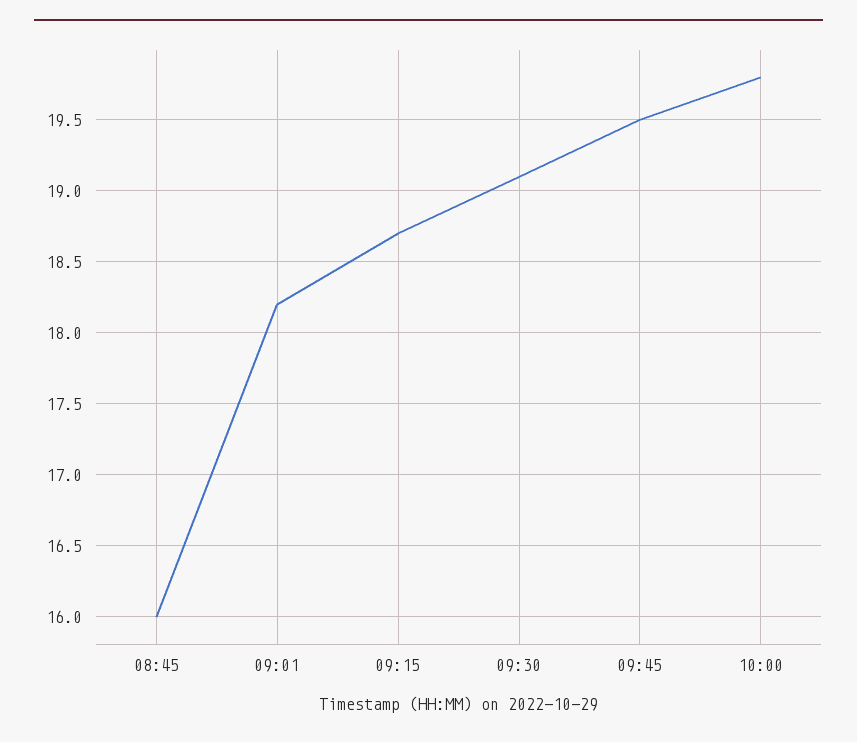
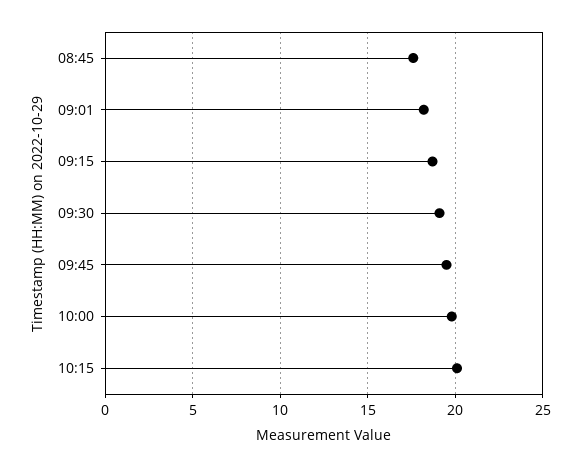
08:45: 16 -> 17.5
10:15: none -> 20

